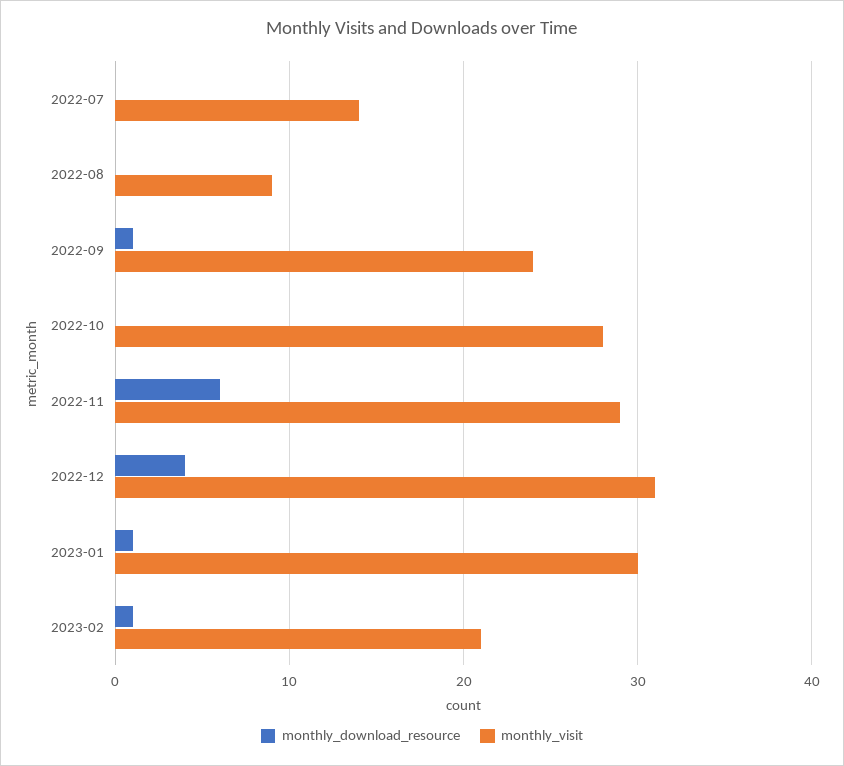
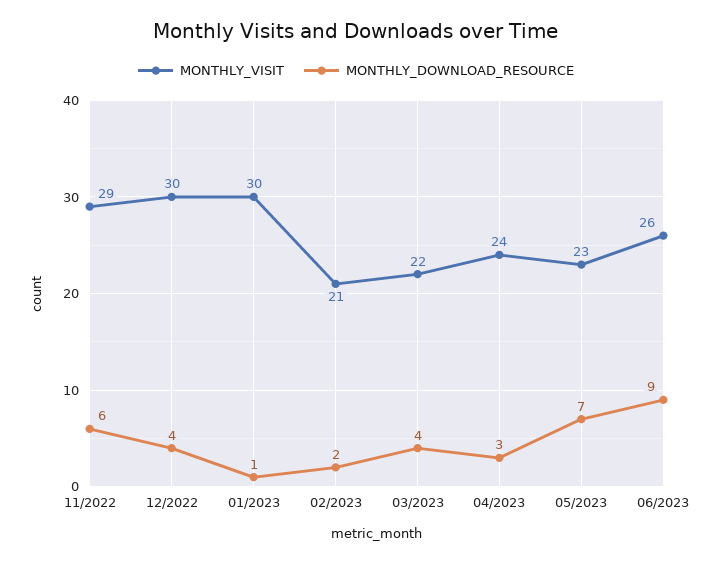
monthly_download_resource, 2022-07: 0 -> none
monthly_visit, 2022-07: 14 -> none
monthly_download_resource, 2022-08: 0 -> none
monthly_visit, 2022-08: 9 -> none
monthly_download_resource, 2022-09: 1 -> none
monthly_visit, 2022-09: 24 -> none
monthly_download_resource, 2022-10: 0 -> none
monthly_visit, 2022-10: 28 -> none
monthly_visit, 2022-12: 31 -> 30
monthly_download_resource, 2023-02: 1 -> 2
monthly_visit, 03/2023: none -> 22
monthly_download_resource, 03/2023: none -> 4
monthly_visit, 04/2023: none -> 24
monthly_download_resource, 04/2023: none -> 3
monthly_visit, 05/2023: none -> 23
monthly_download_resource, 05/2023: none -> 7
monthly_visit, 06/2023: none -> 26
monthly_download_resource, 06/2023: none -> 9

